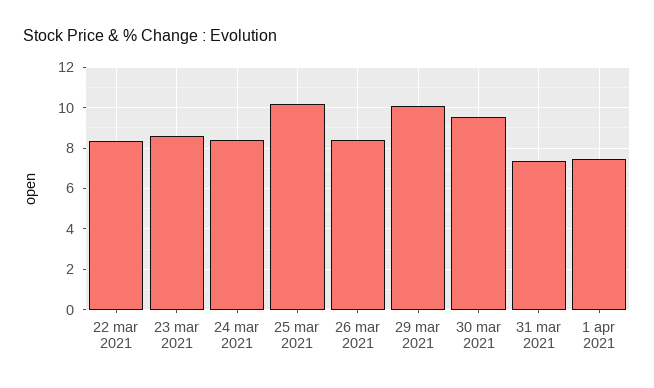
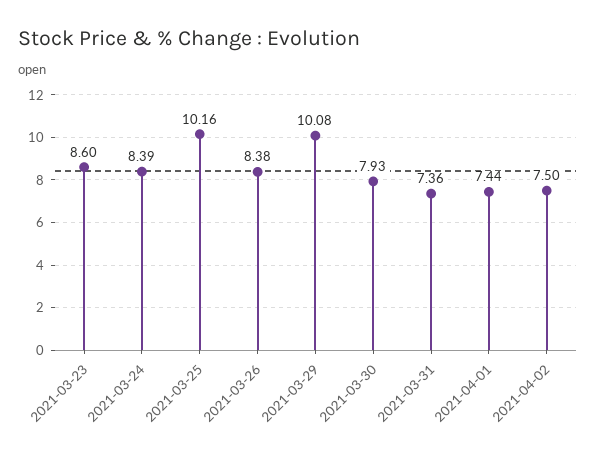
22 mar 2021: 8.5 -> none
30 mar 2021: 9.5 -> 7.93
2021-04-02: none -> 7.5

